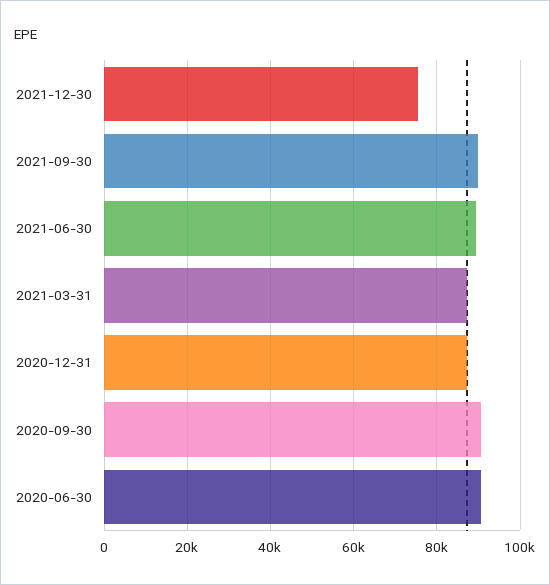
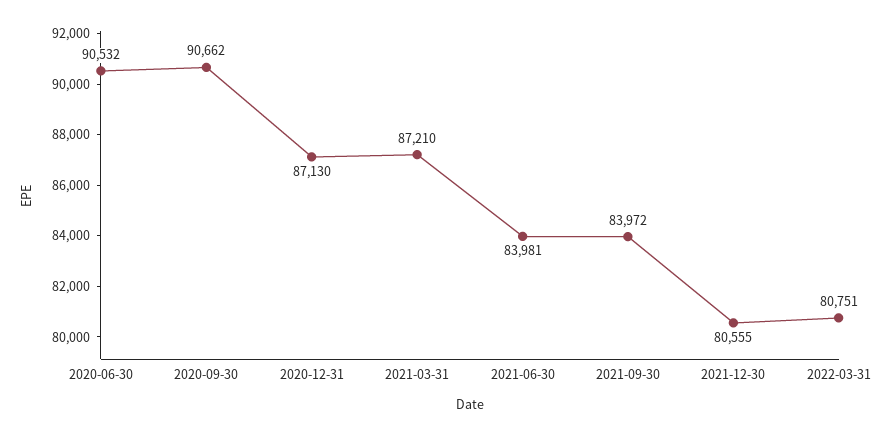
2021-12-30: 76000 -> 80555
2021-09-30: 90000 -> 83972
2021-06-30: 90000 -> 83981
2022-03-31: none -> 80751

